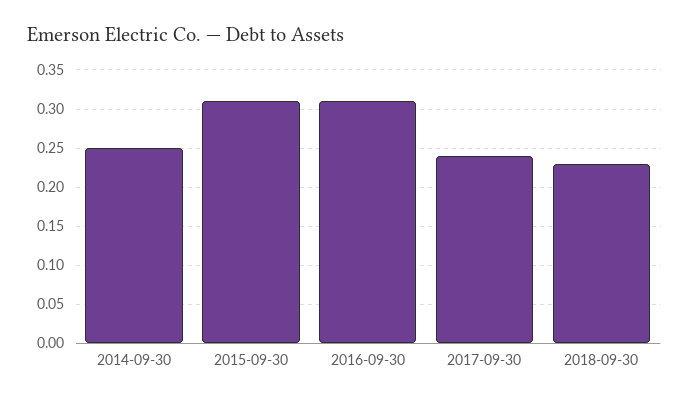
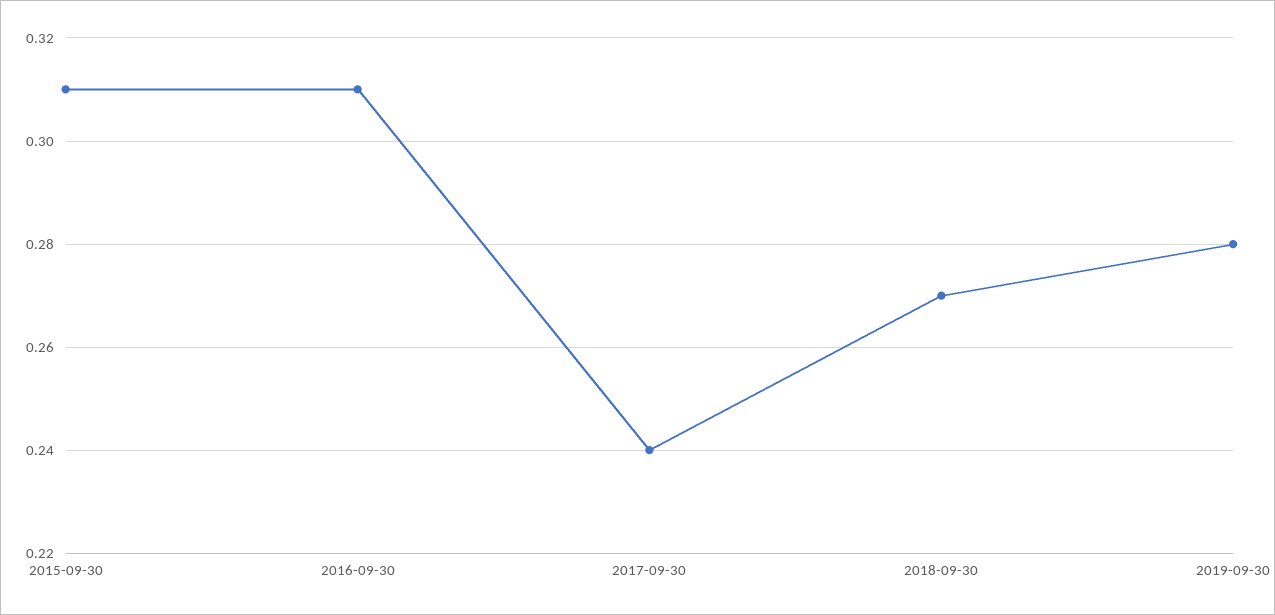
2014-09-30: 0.25 -> none
2018-09-30: 0.23 -> 0.27
2019-09-30: none -> 0.28

